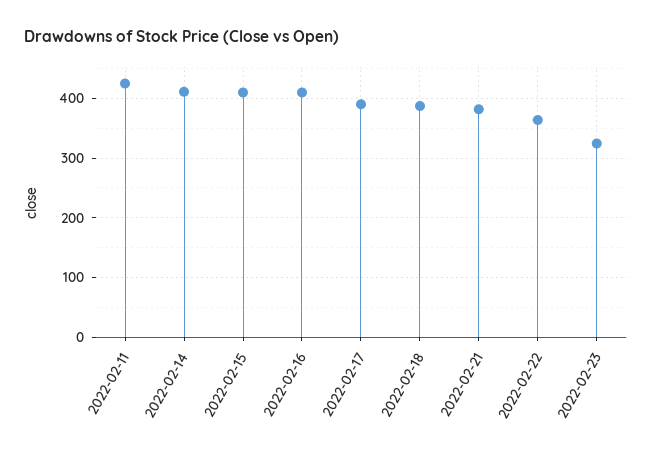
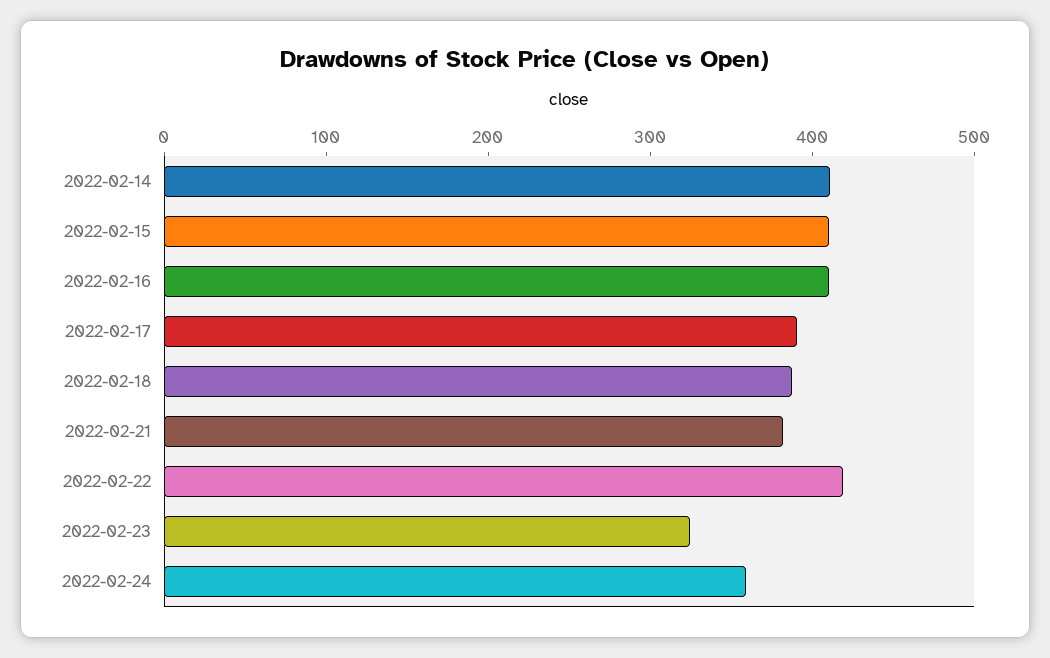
2022-02-11: 420 -> none
2022-02-22: 360 -> 420
2022-02-24: none -> 360

